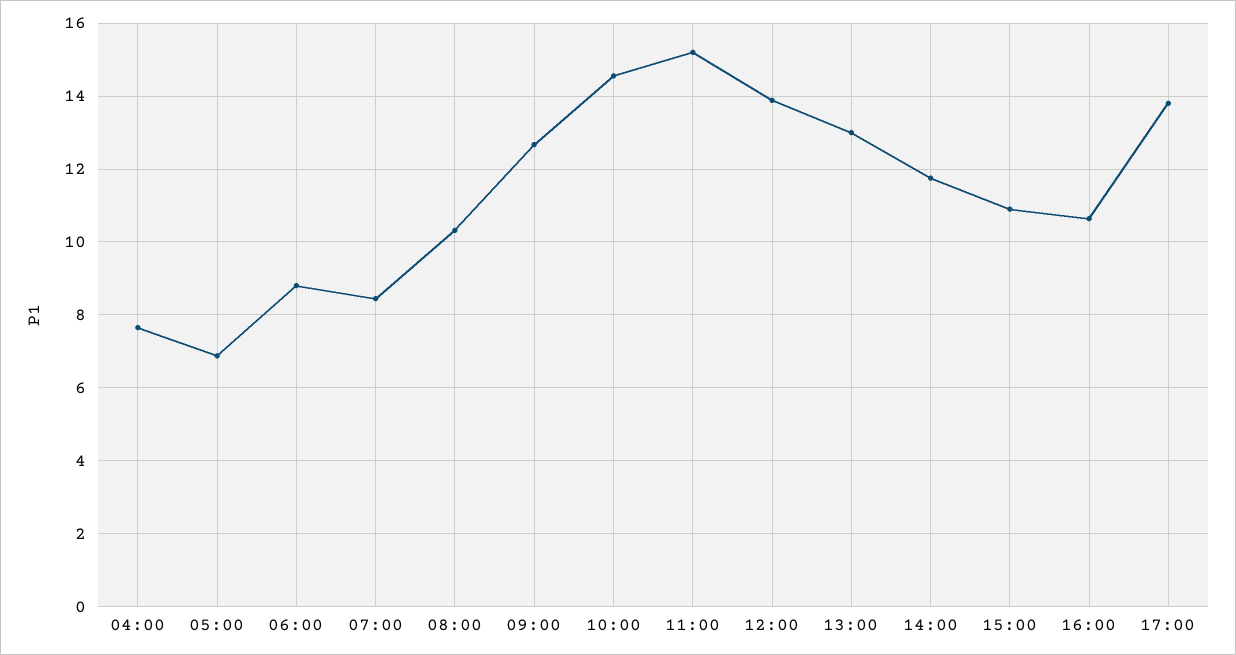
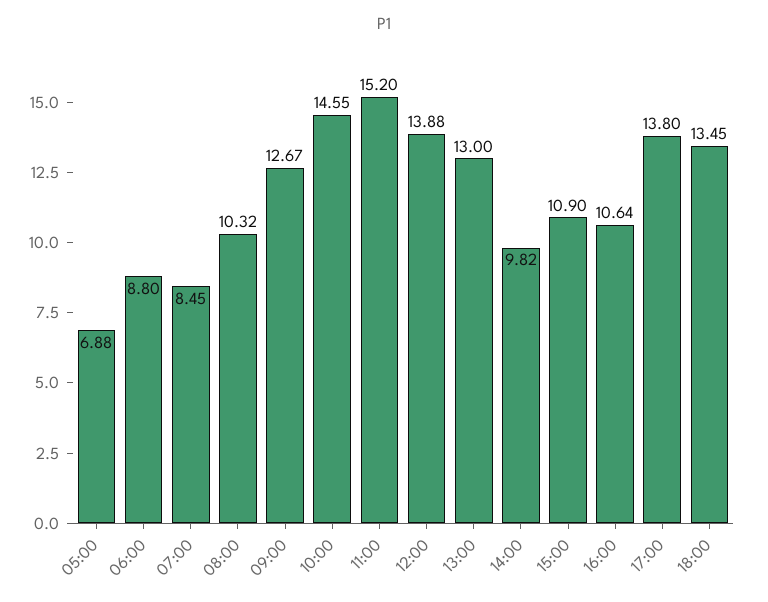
04:00: 7.6 -> none
14:00: 11.8 -> 9.82
18:00: none -> 13.45

